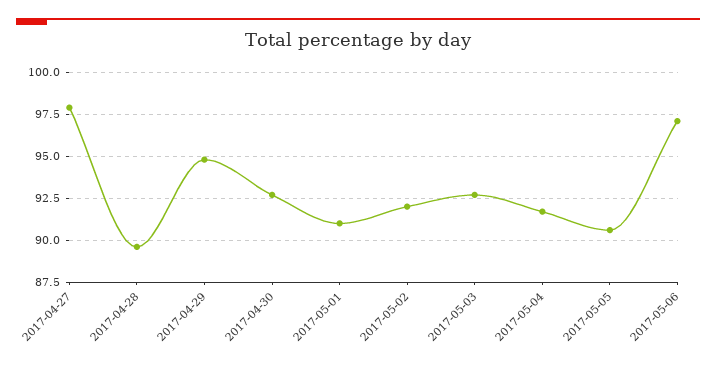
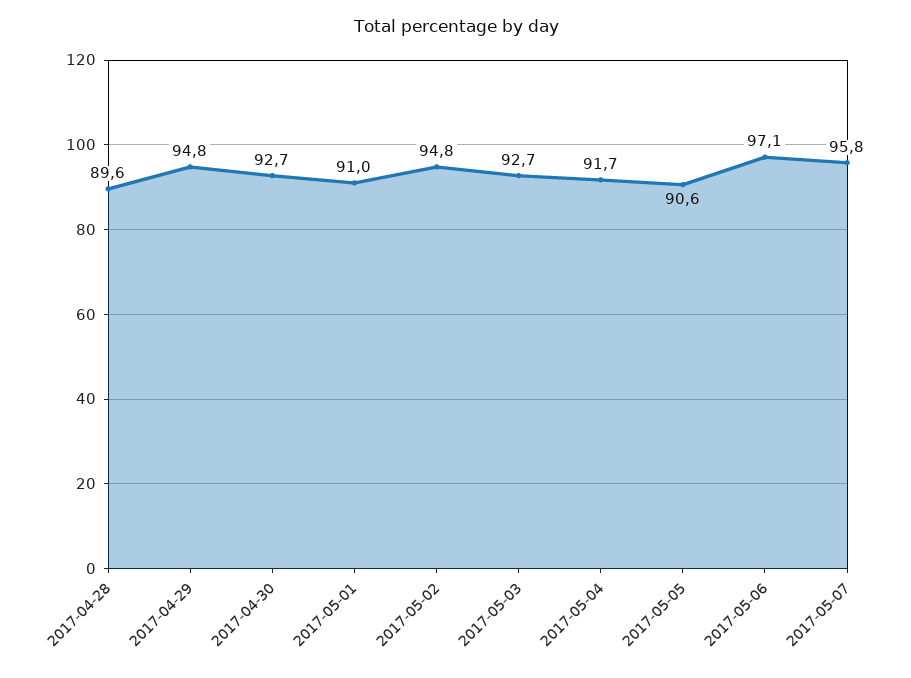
2017-04-27: 98 -> none
2017-05-02: 92 -> 94.8
2017-05-07: none -> 95.8

